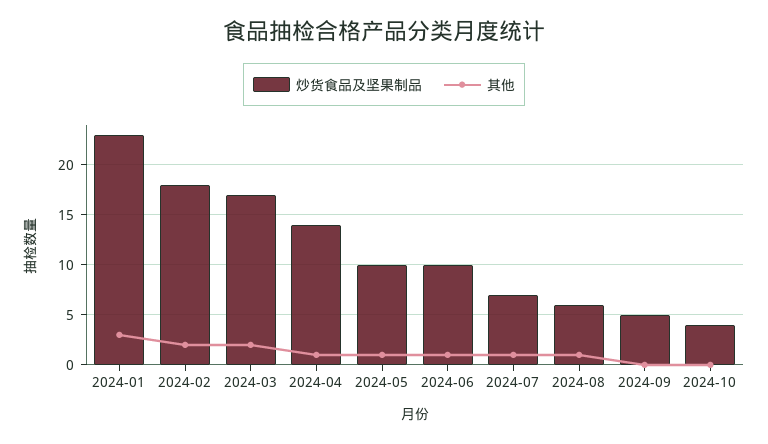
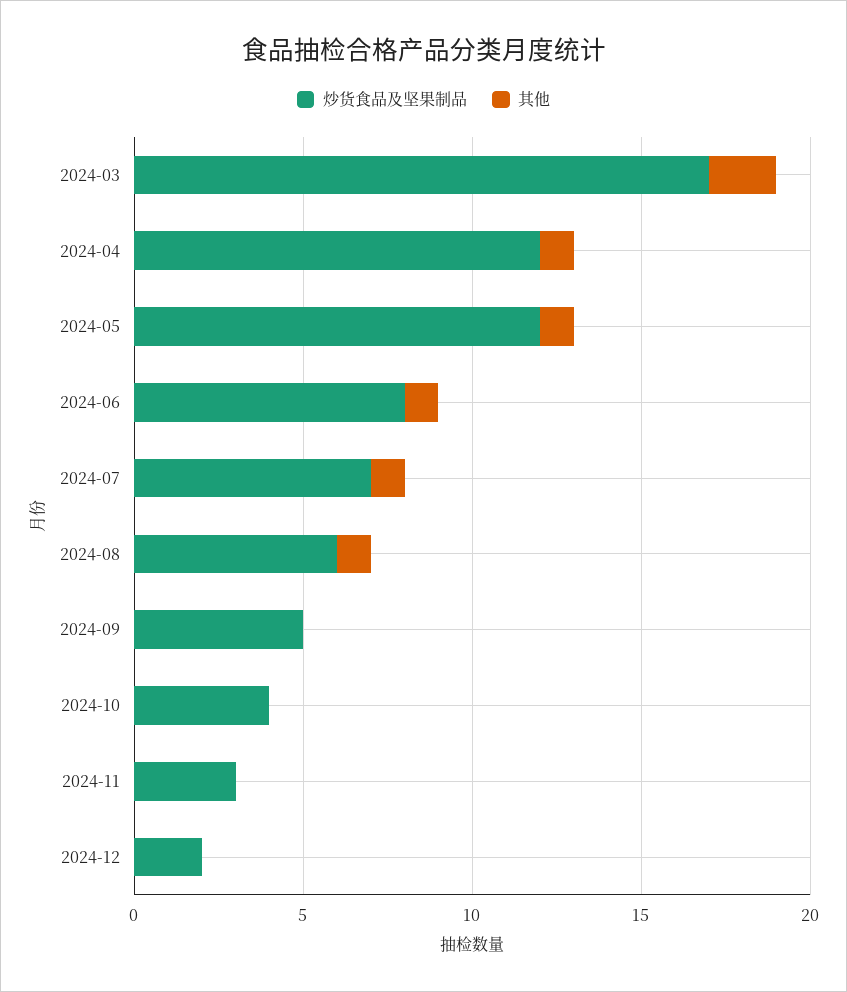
炒货食品及坚果制品, 2024-01: 23 -> none
其他, 2024-01: 3 -> none
炒货食品及坚果制品, 2024-02: 18 -> none
其他, 2024-02: 2 -> none
炒货食品及坚果制品, 2024-04: 14 -> 12
炒货食品及坚果制品, 2024-05: 10 -> 12
炒货食品及坚果制品, 2024-06: 10 -> 8
炒货食品及坚果制品, 2024-11: none -> 3
其他, 2024-11: none -> 0
炒货食品及坚果制品, 2024-12: none -> 2
其他, 2024-12: none -> 0

